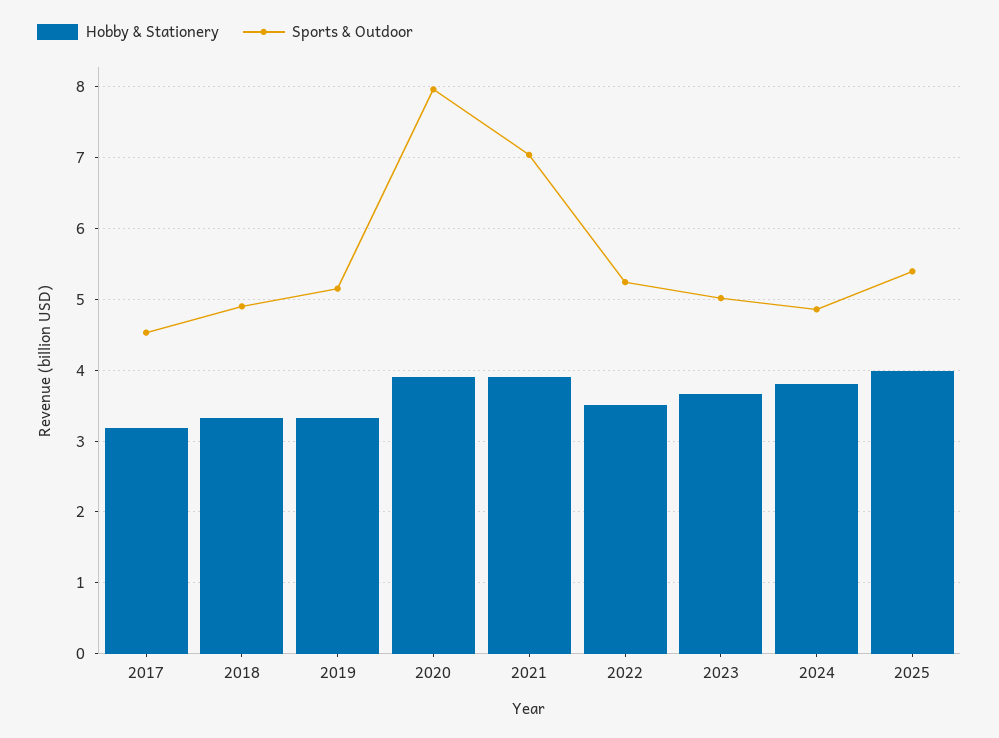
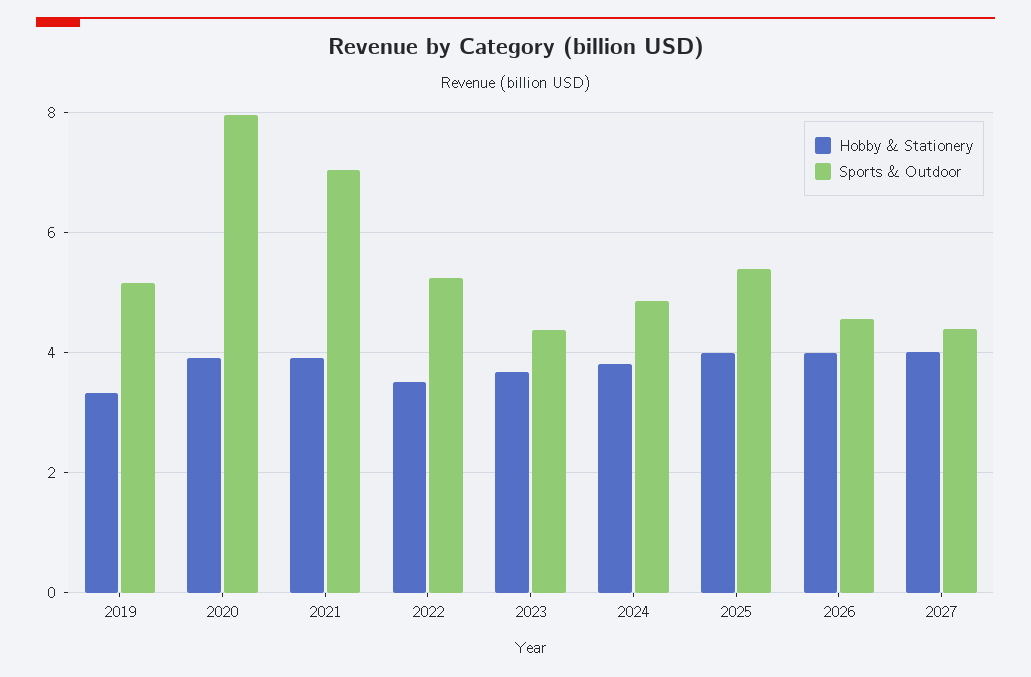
Hobby & Stationery, 2017: 3.2 -> none
Sports & Outdoor, 2017: 4.5 -> none
Hobby & Stationery, 2018: 3.3 -> none
Sports & Outdoor, 2018: 4.9 -> none
Sports & Outdoor, 2023: 5 -> 4.4
Hobby & Stationery, 2026: none -> 4
Sports & Outdoor, 2026: none -> 4.6
Hobby & Stationery, 2027: none -> 4
Sports & Outdoor, 2027: none -> 4.4

